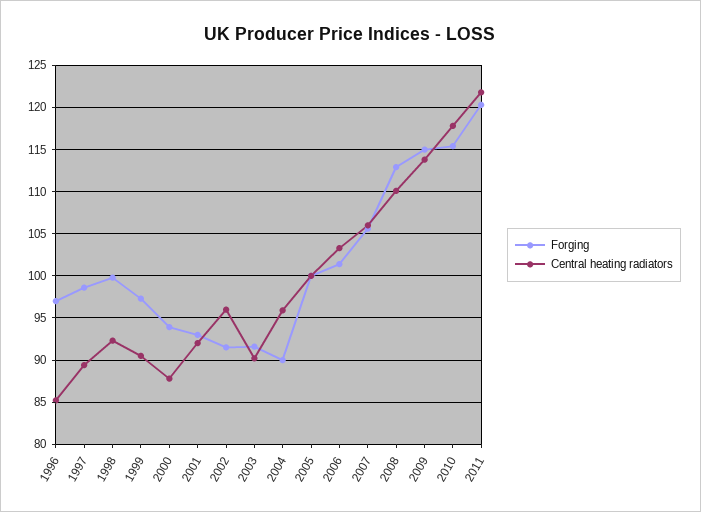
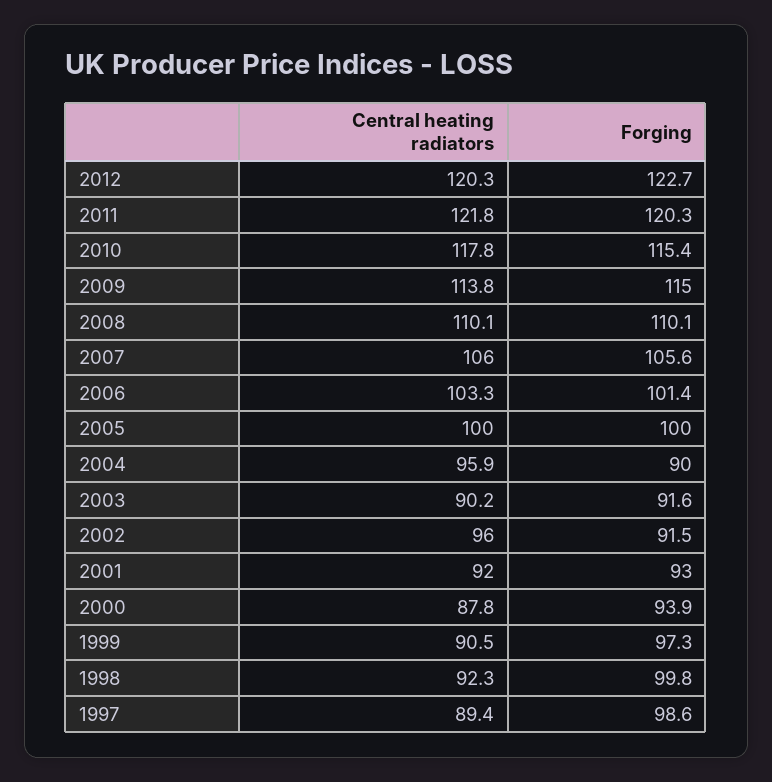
Forging, 1996: 97 -> none
Central heating radiators, 1996: 85 -> none
Forging, 2008: 113 -> 110.1
Central heating radiators, 2012: none -> 120.3
Forging, 2012: none -> 122.7

